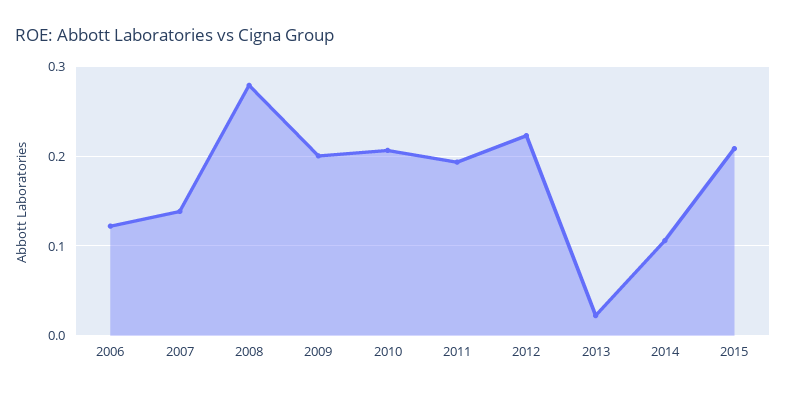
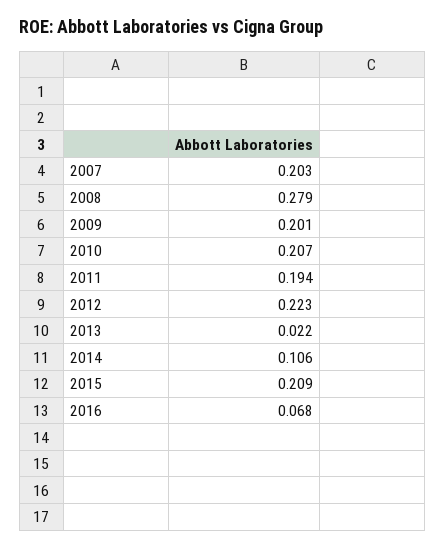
2006: 0.12 -> none
2007: 0.14 -> 0.203
2016: none -> 0.068

